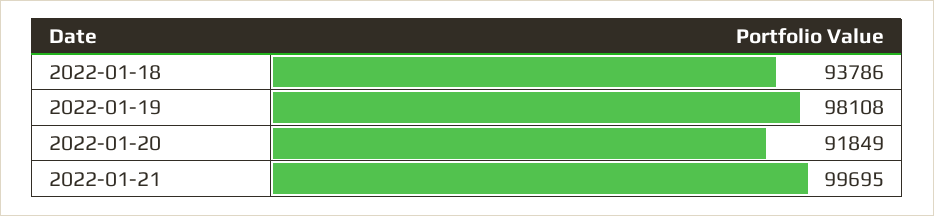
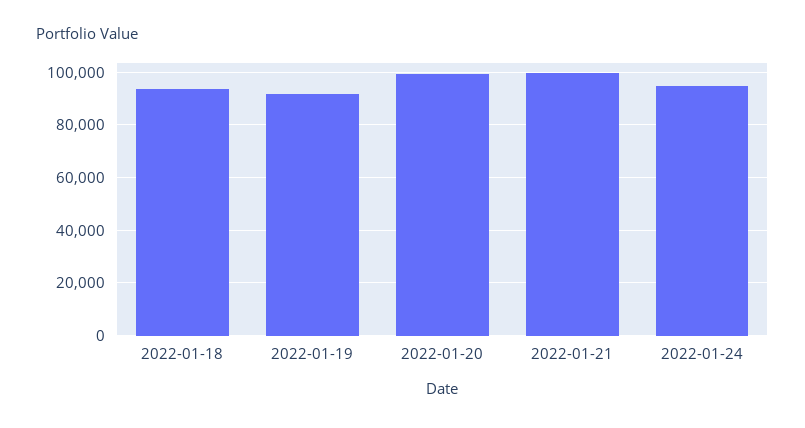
2022-01-19: 98108 -> 92500
2022-01-20: 91849 -> 100000
2022-01-24: none -> 95000

